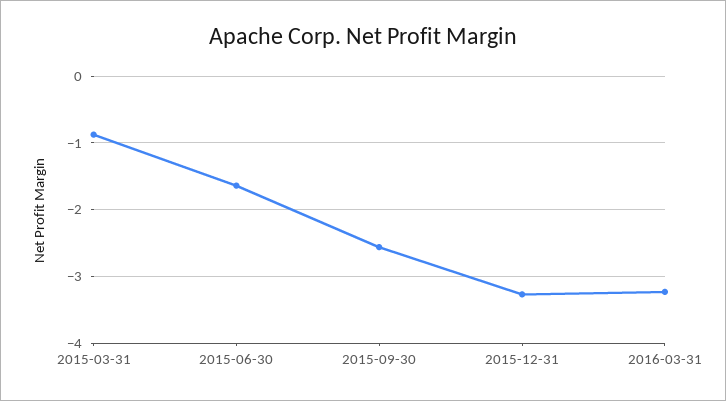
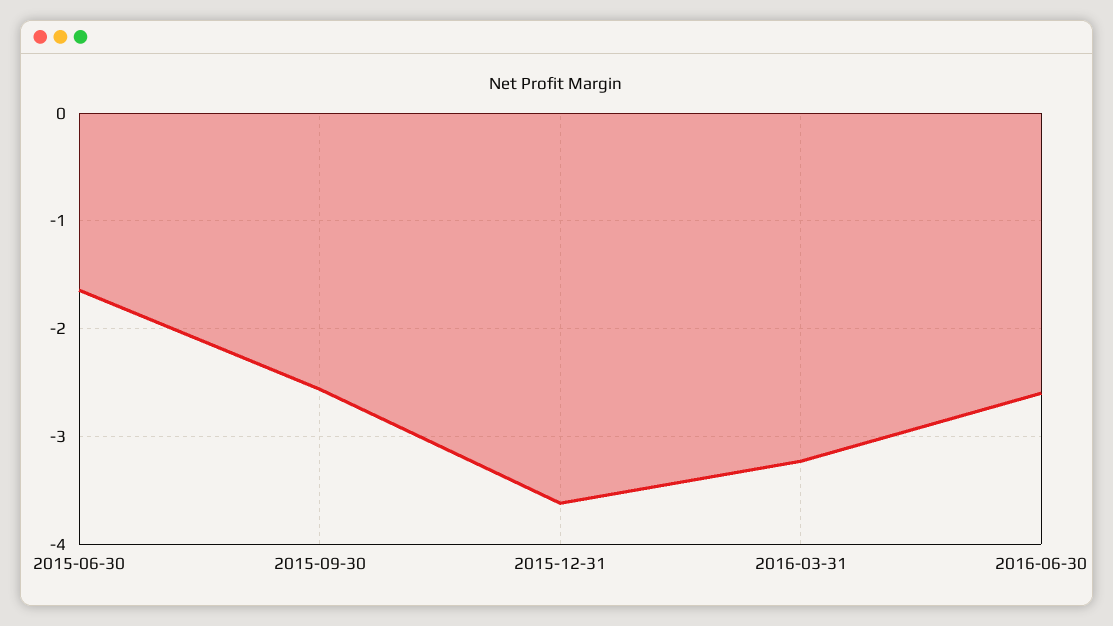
2015-03-31: -0.9 -> none
2015-12-31: -3.3 -> -3.6
2016-06-30: none -> -2.6

